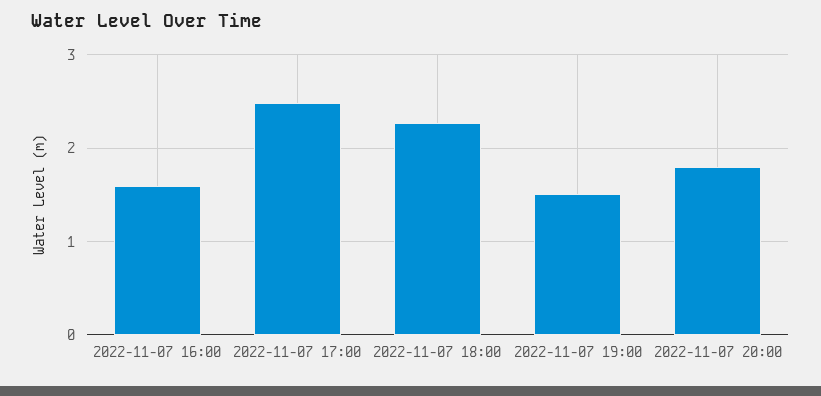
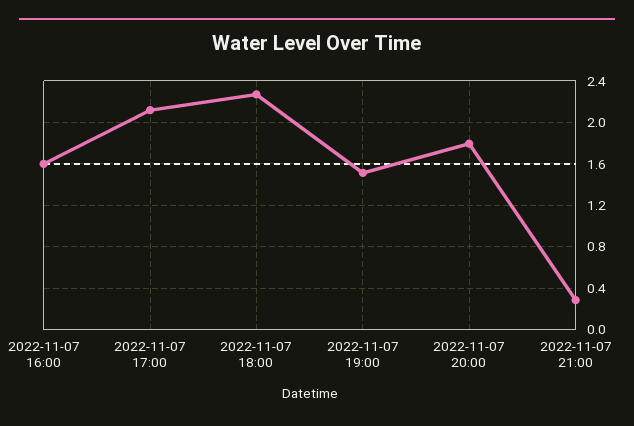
2022-11-07 17:00: 2.5 -> 2.1
2022-11-07 21:00: none -> 0.3

